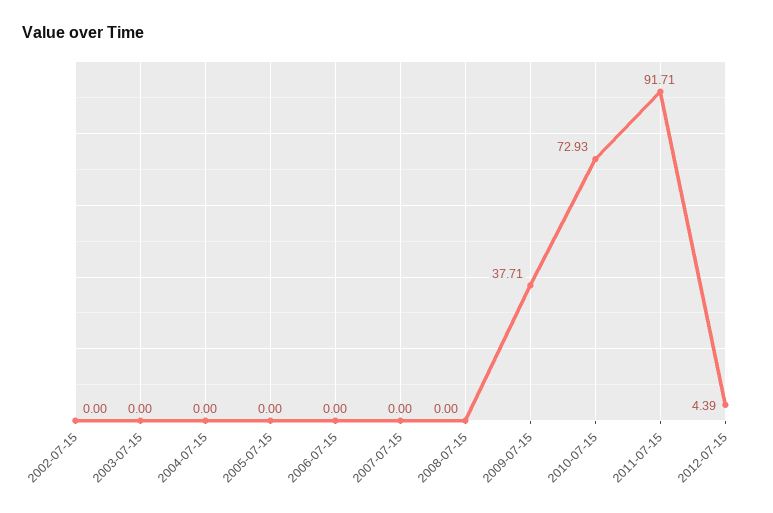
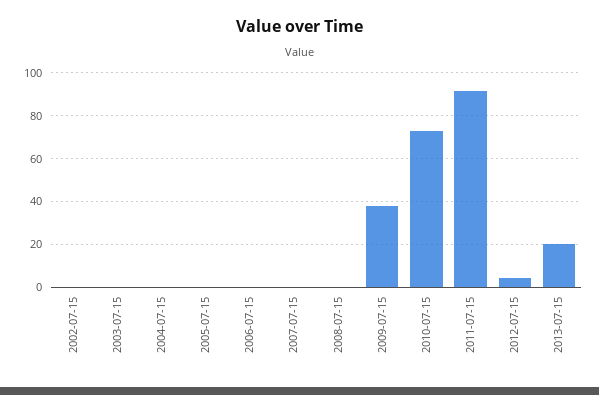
2013-07-15: none -> 20

